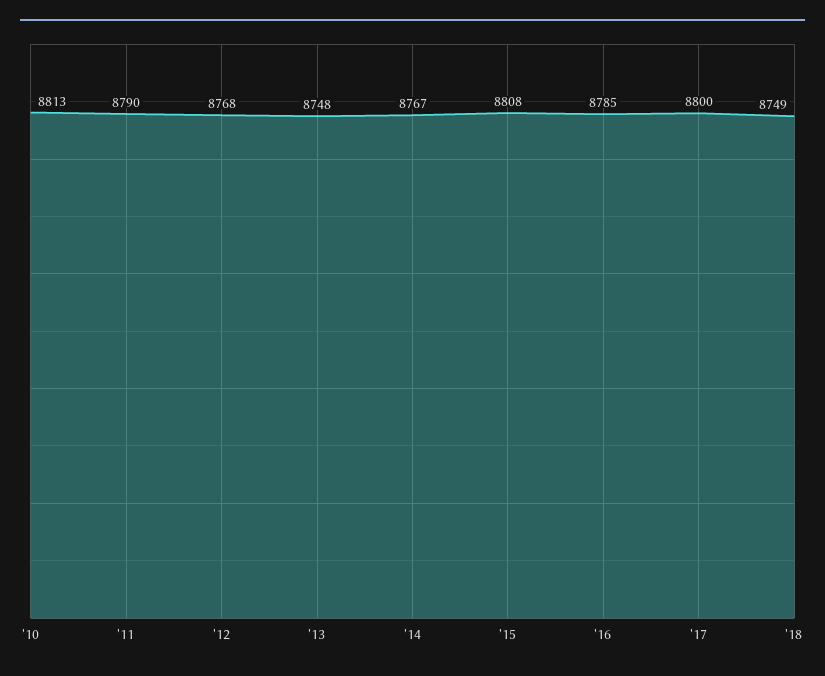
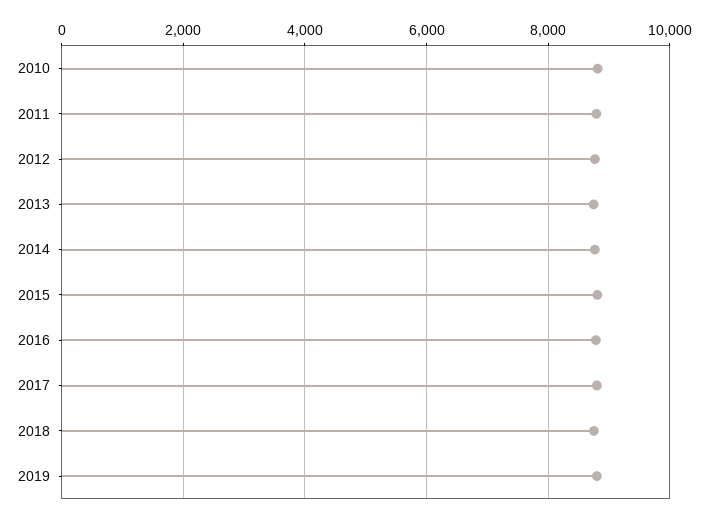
2019: none -> 8800

